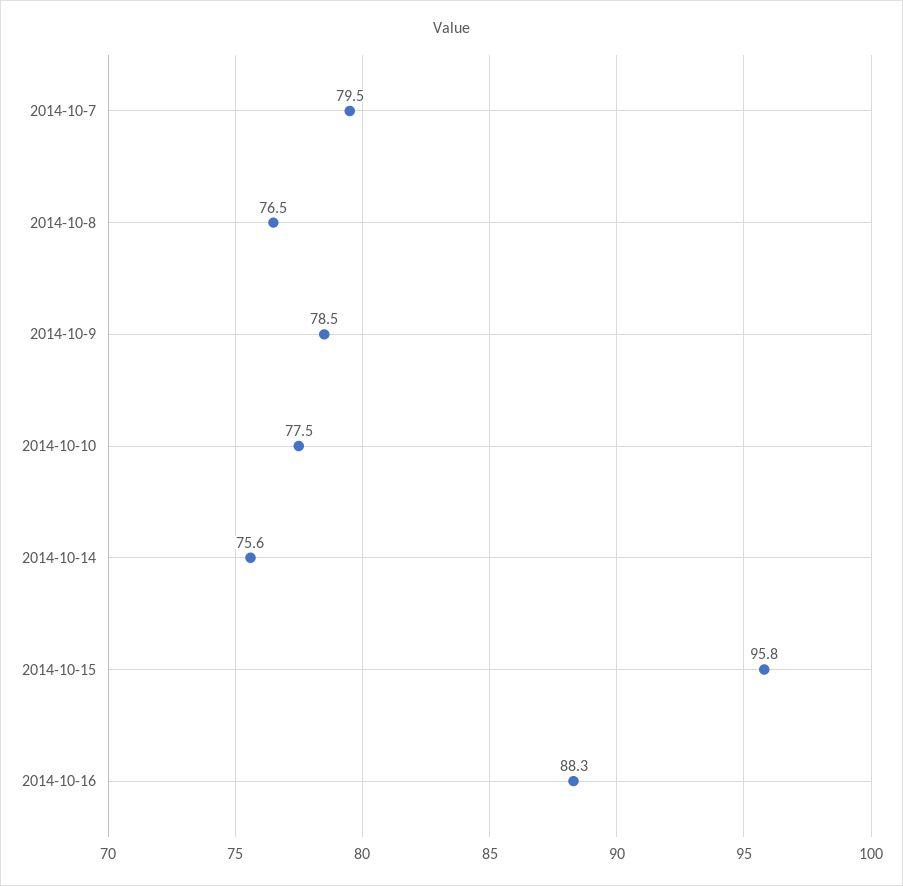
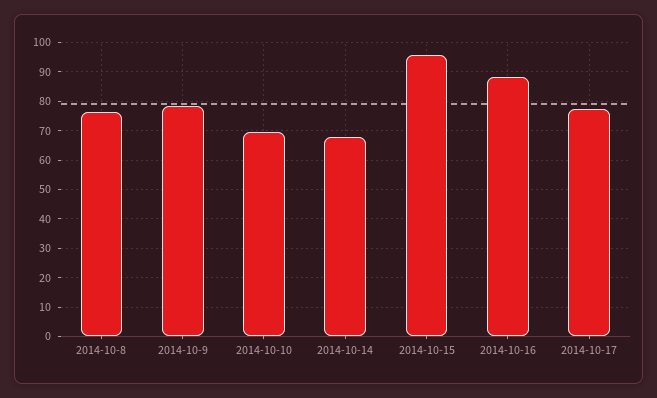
2014-10-7: 79.5 -> none
2014-10-10: 77.5 -> 70
2014-10-14: 75.6 -> 67.5
2014-10-17: none -> 77.5

